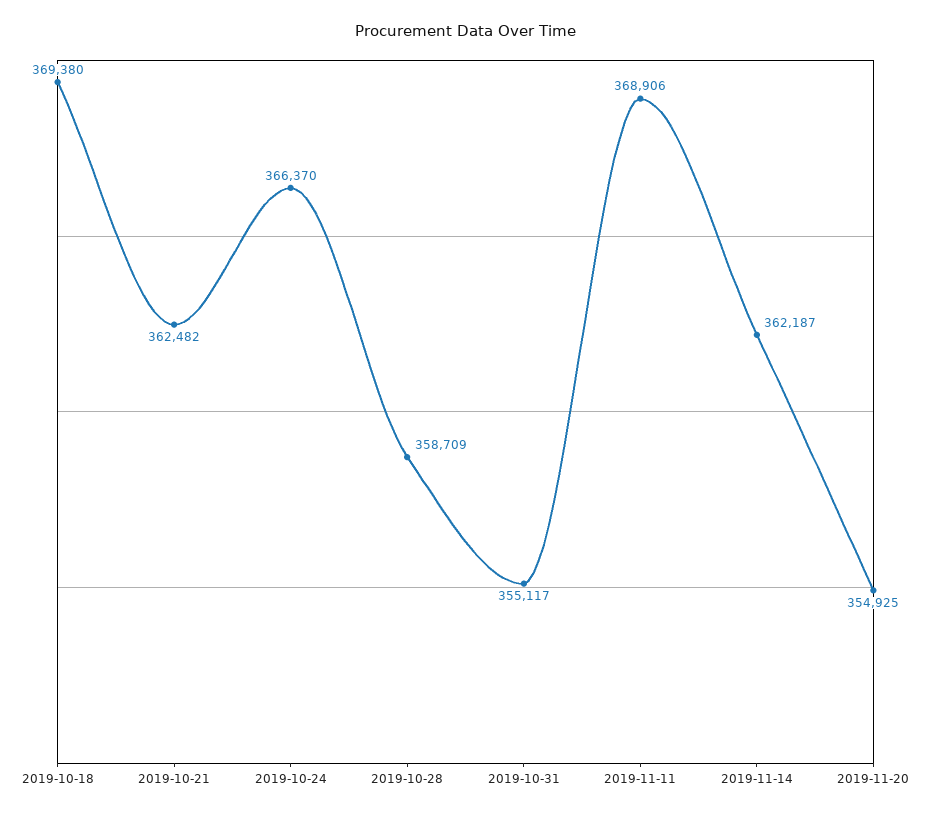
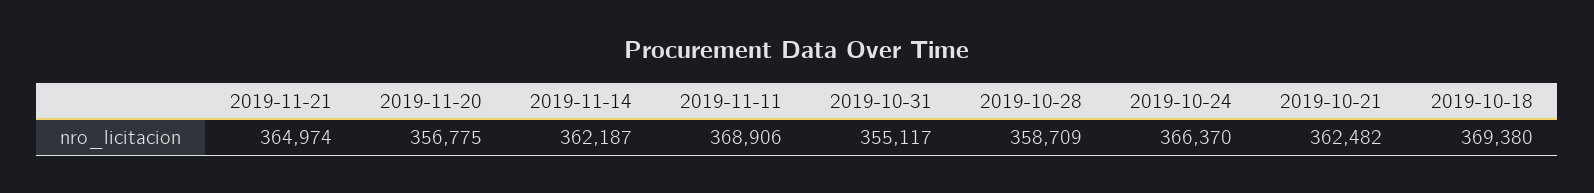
2019-11-20: 354925 -> 356775
2019-11-21: none -> 364974

